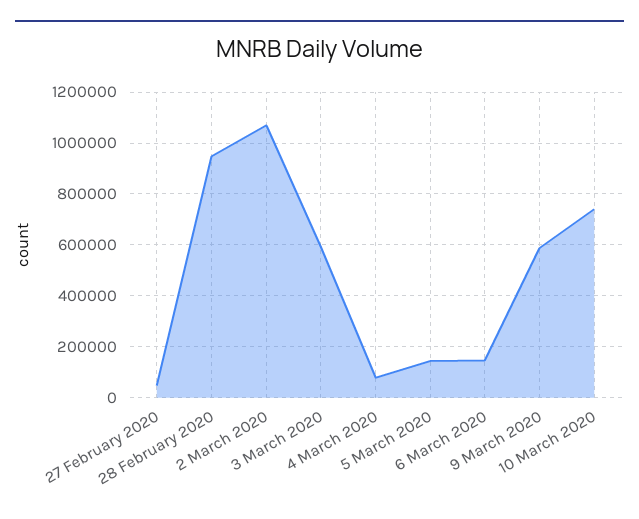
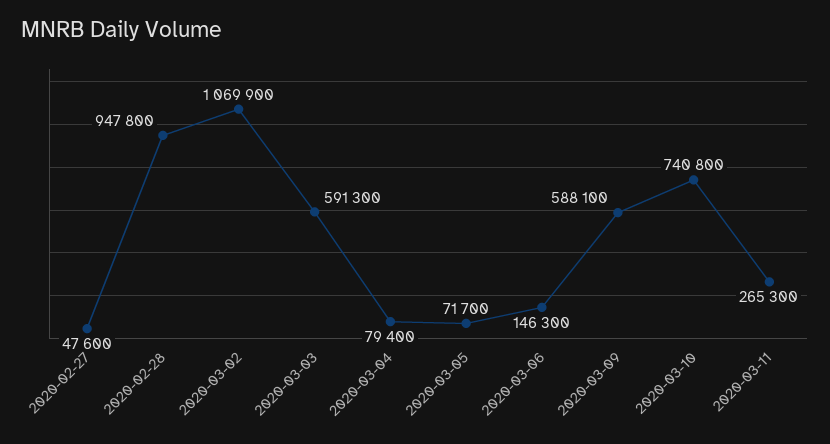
5 March 2020: 150000 -> 71700
2020-03-11: none -> 265300

